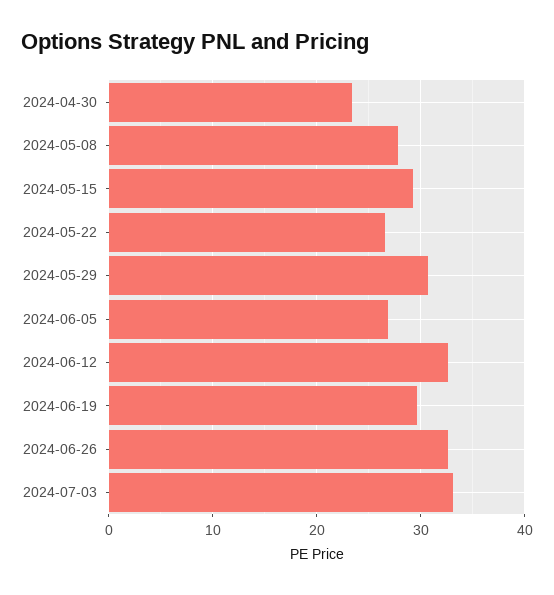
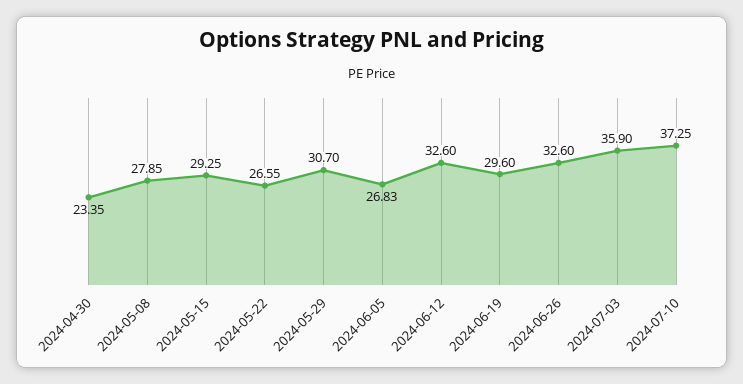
2024-07-03: 33 -> 35.9
2024-07-10: none -> 37.25

